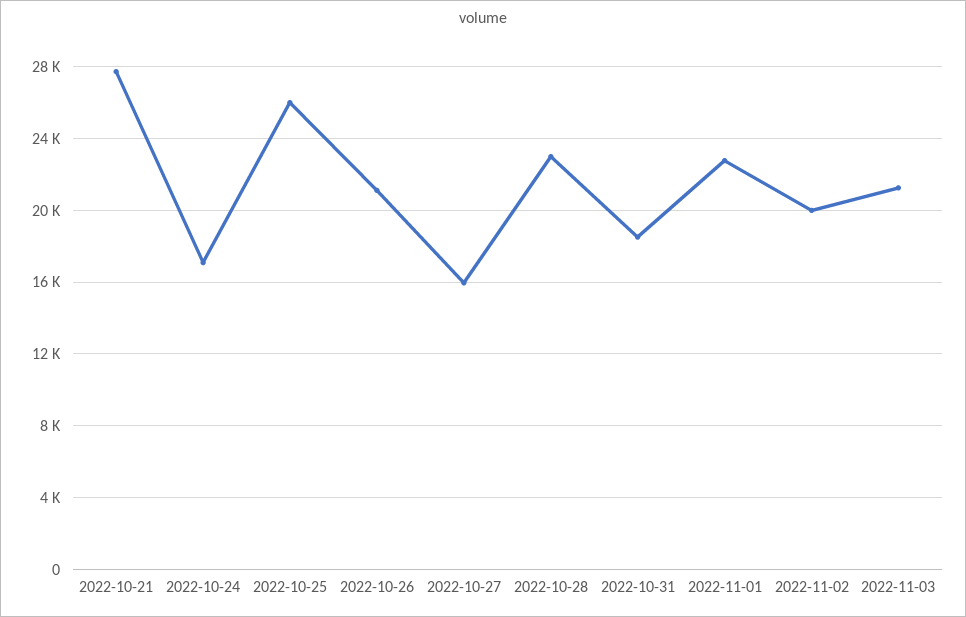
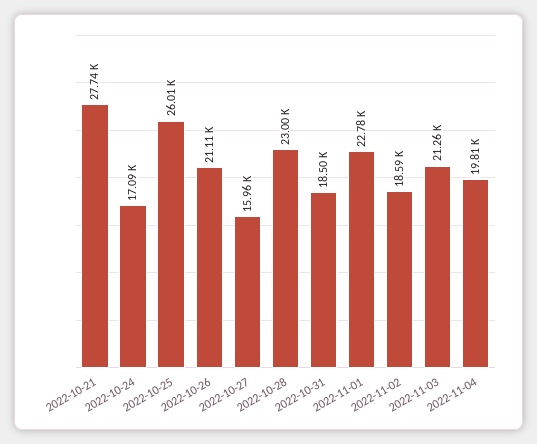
2022-11-02: 20000 -> 18590
2022-11-04: none -> 19810

